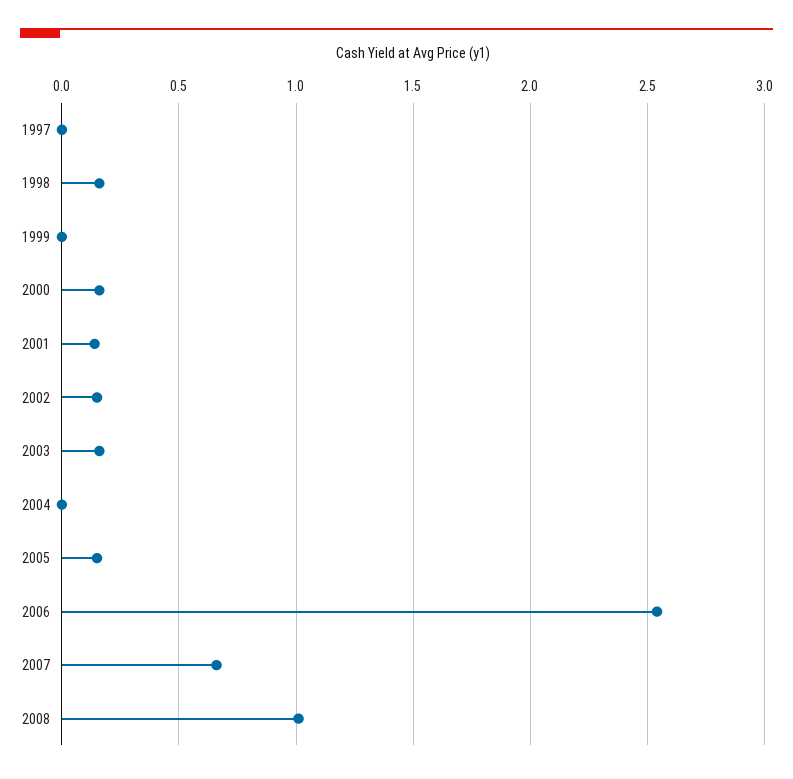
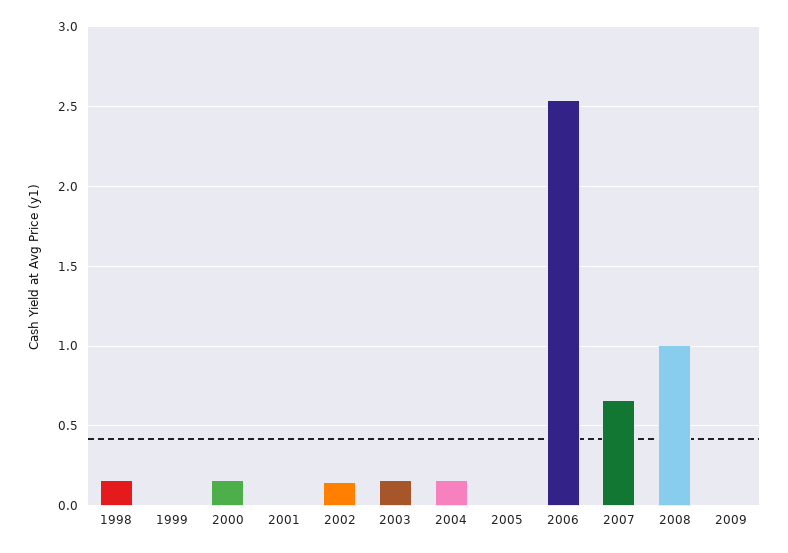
1997: 0 -> none
2001: 0.15 -> 0
2004: 0 -> 0.15
2005: 0.15 -> 0
2009: none -> 0

